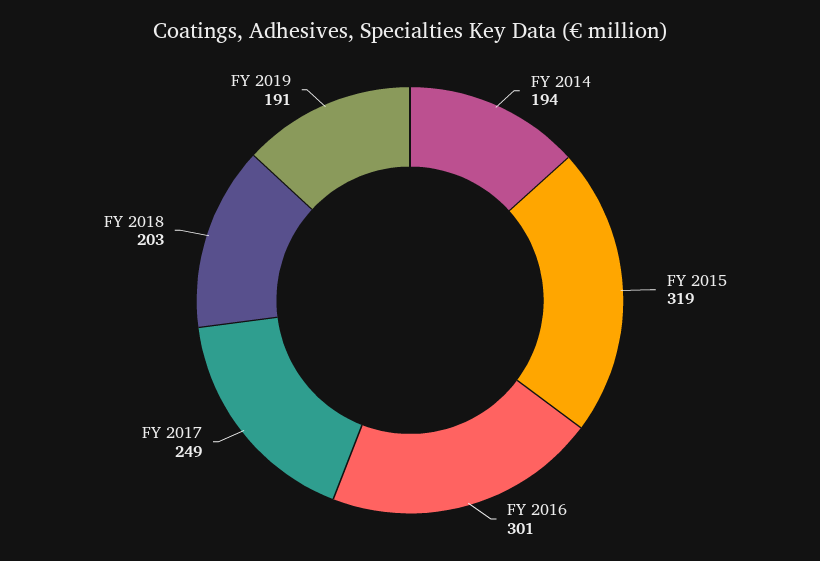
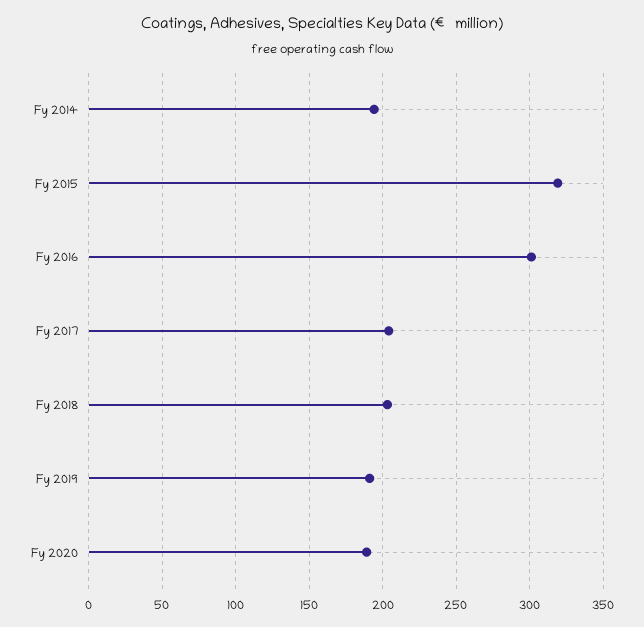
FY 2017: 249 -> 205
Fy 2020: none -> 190

